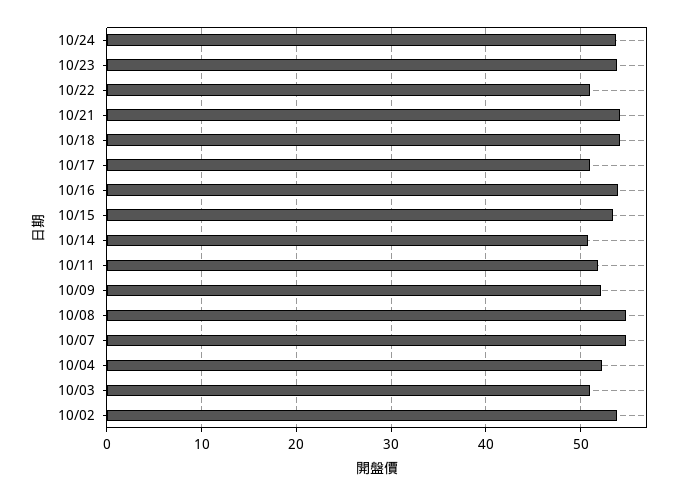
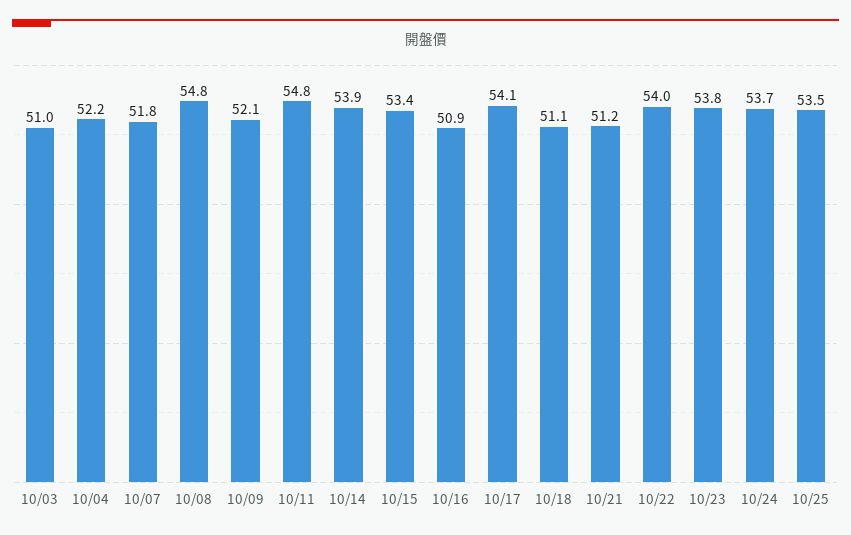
10/22: 51 -> 54
10/21: 54 -> 51.2
10/18: 54 -> 51.1
10/17: 51 -> 54.1
10/16: 54 -> 50.9
10/14: 51 -> 53.9
10/11: 52 -> 54.8
10/07: 55 -> 51.8
10/02: 54 -> none
10/25: none -> 53.5

